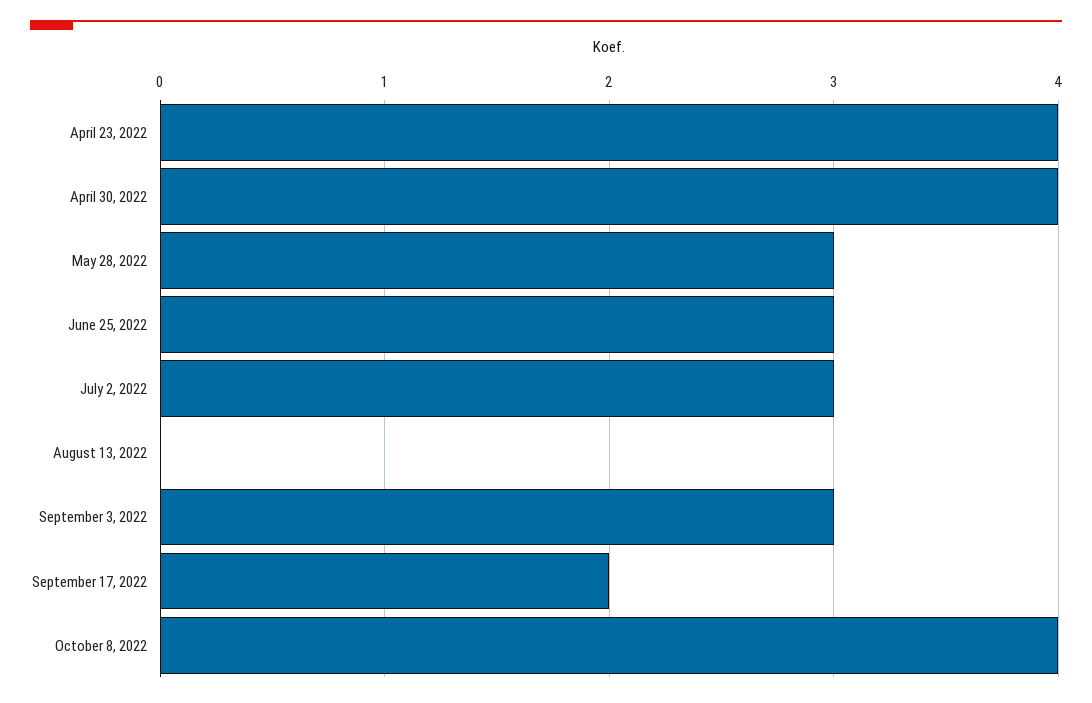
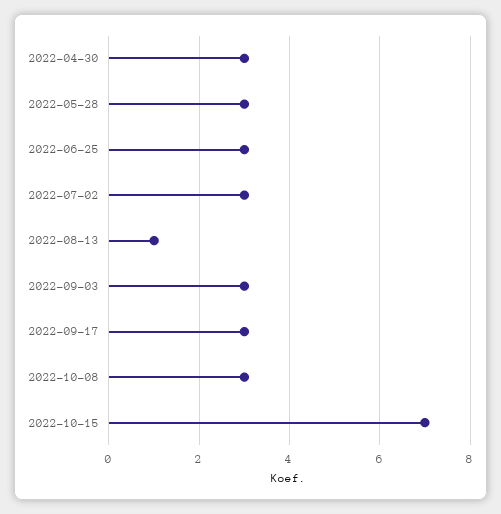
April 23, 2022: 4 -> none
April 30, 2022: 4 -> 3
August 13, 2022: 0 -> 1
September 17, 2022: 2 -> 3
October 8, 2022: 4 -> 3
2022-10-15: none -> 7

